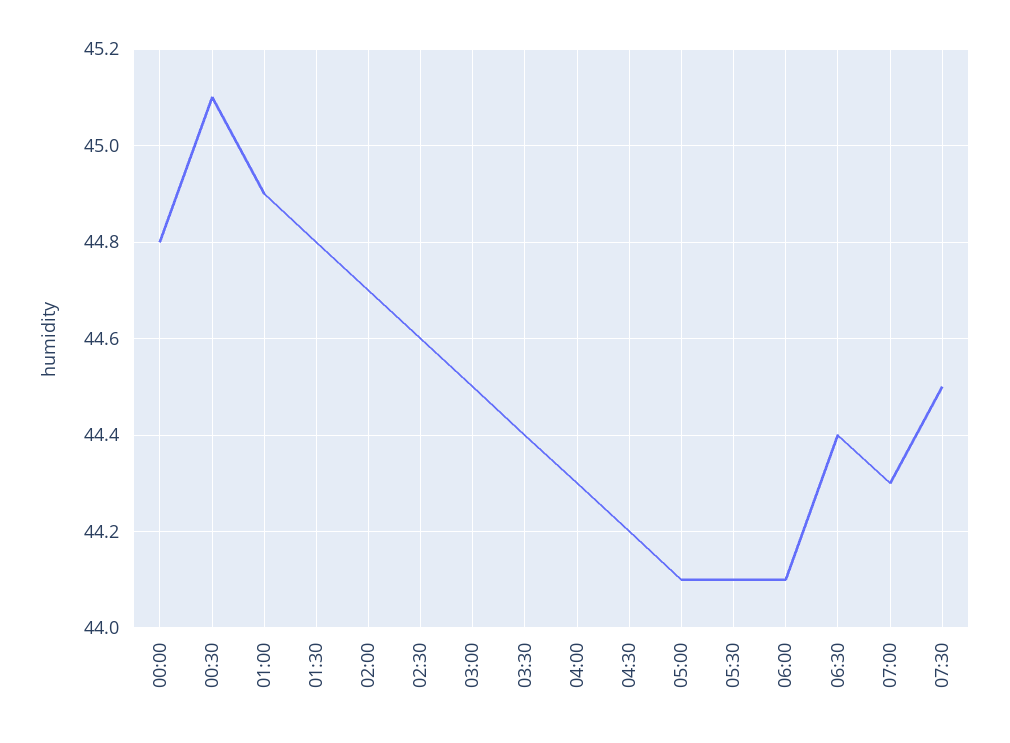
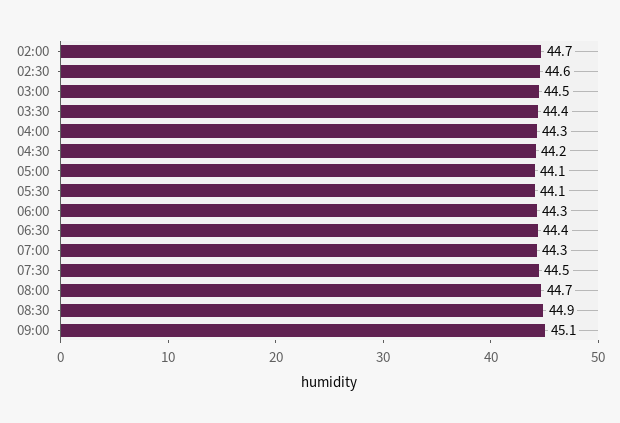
00:00: 44.8 -> none
00:30: 45.1 -> none
01:00: 44.9 -> none
01:30: 44.8 -> none
06:00: 44.1 -> 44.3
08:00: none -> 44.7
08:30: none -> 44.9
09:00: none -> 45.1

